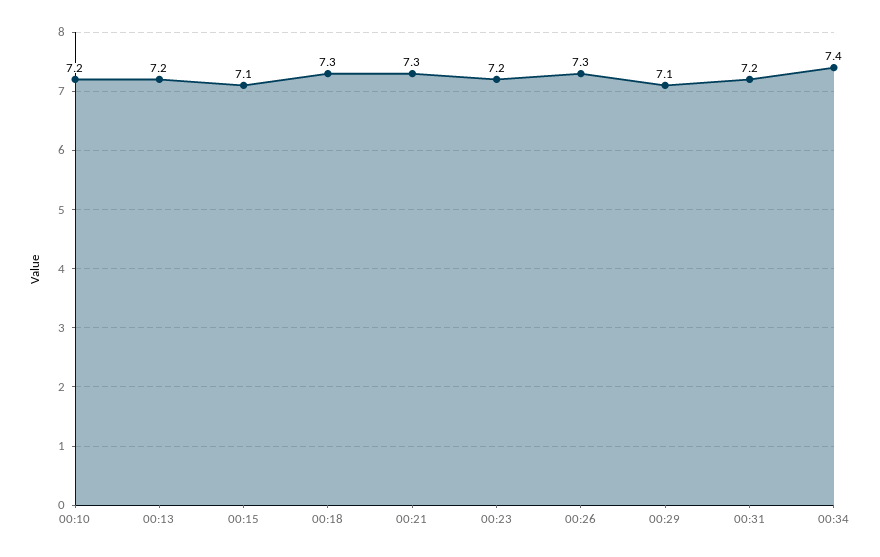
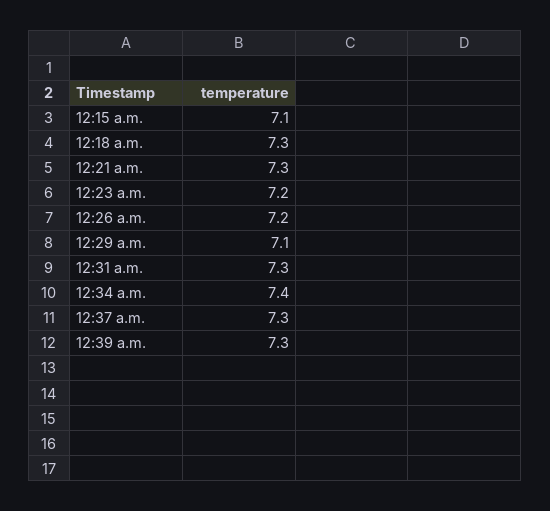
00:10: 7.2 -> none
00:13: 7.2 -> none
00:26: 7.3 -> 7.2
00:31: 7.2 -> 7.3
12:37 a.m.: none -> 7.3
12:39 a.m.: none -> 7.3

